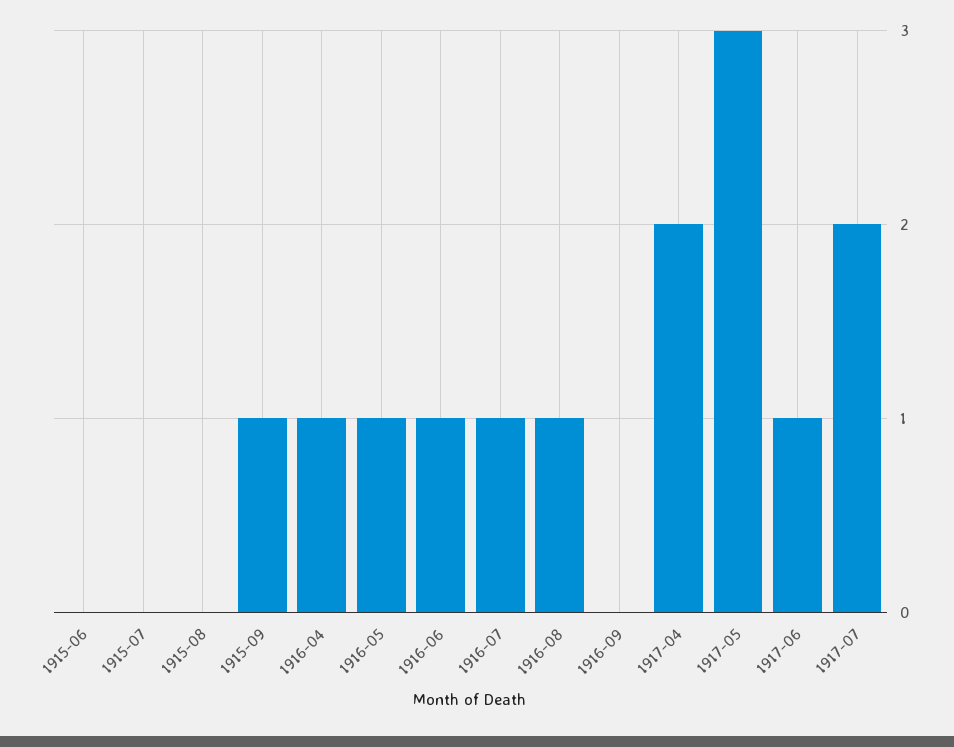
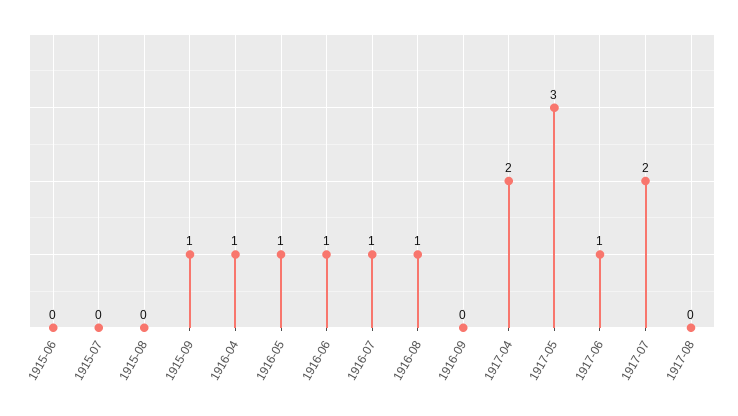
1917-08: none -> 0

